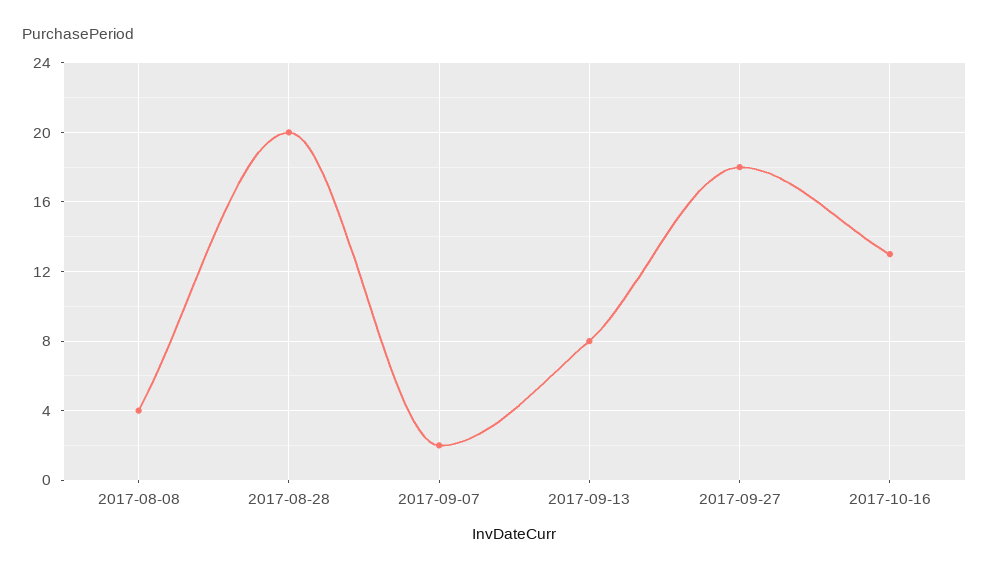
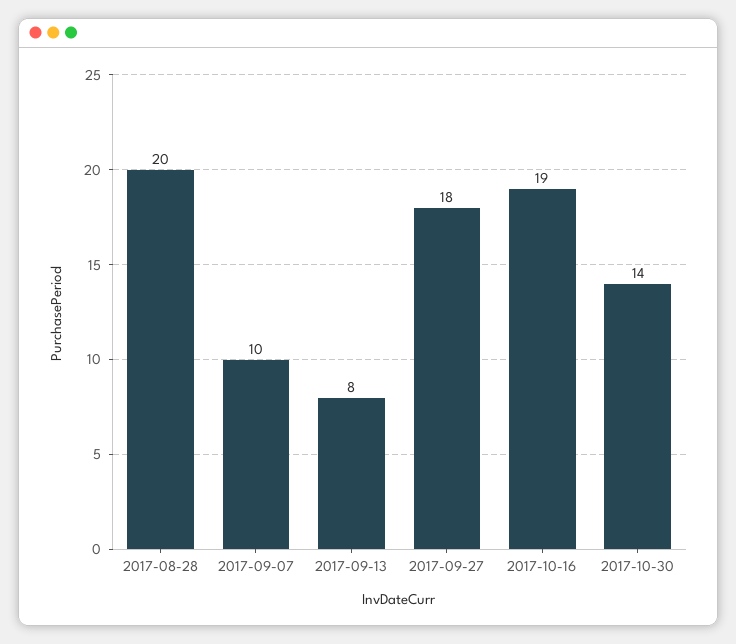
2017-08-08: 4 -> none
2017-09-07: 2 -> 10
2017-10-16: 13 -> 19
2017-10-30: none -> 14

